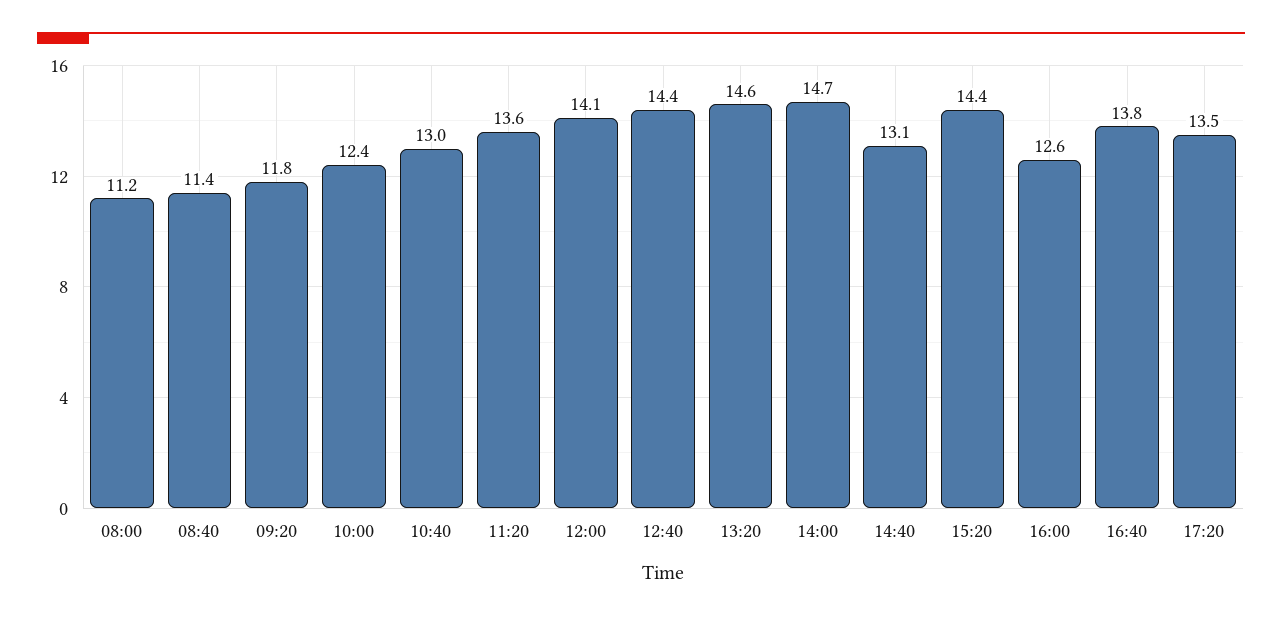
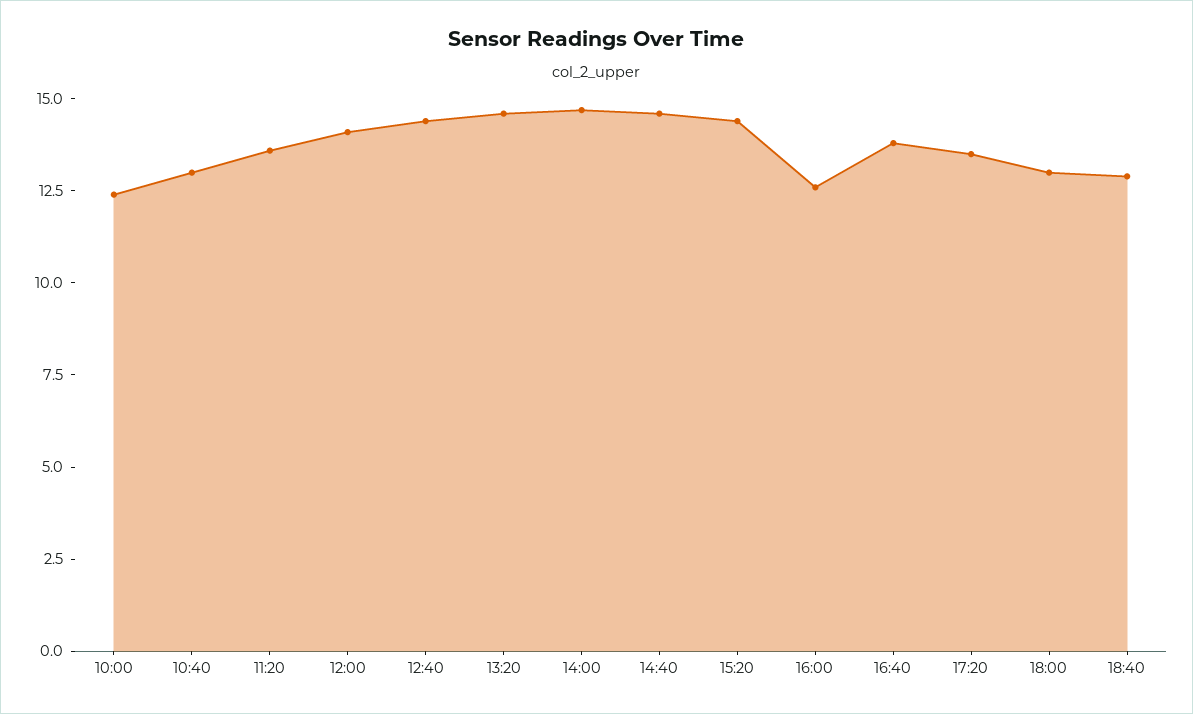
08:00: 11.2 -> none
08:40: 11.4 -> none
09:20: 11.8 -> none
14:40: 13.1 -> 14.5
18:00: none -> 13
18:40: none -> 13

